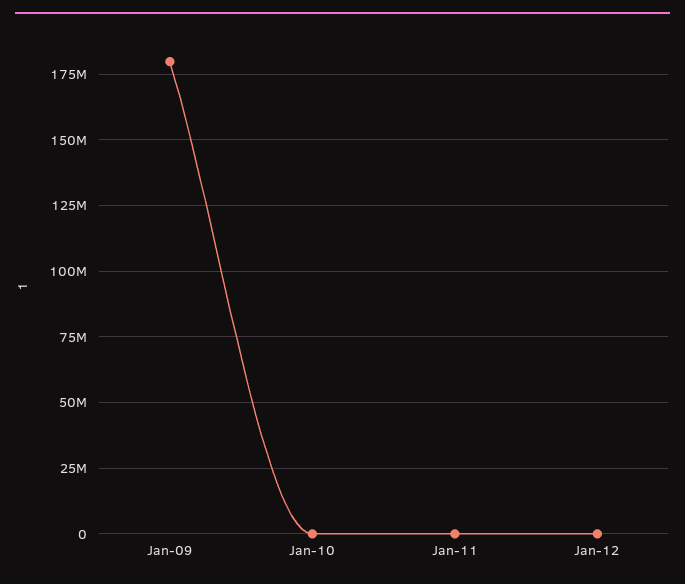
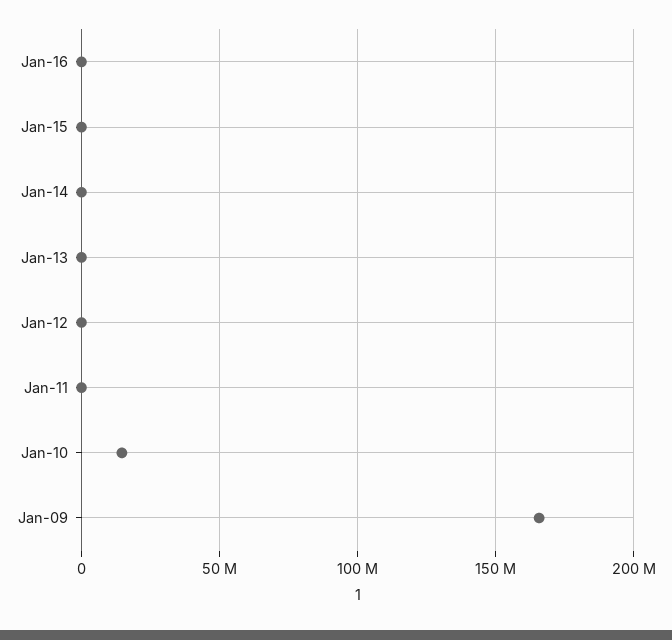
Jan-09: 180000000 -> 165000000
Jan-10: 0 -> 15000000
Jan-16: none -> 0
Jan-15: none -> 0
Jan-14: none -> 0
Jan-13: none -> 0

